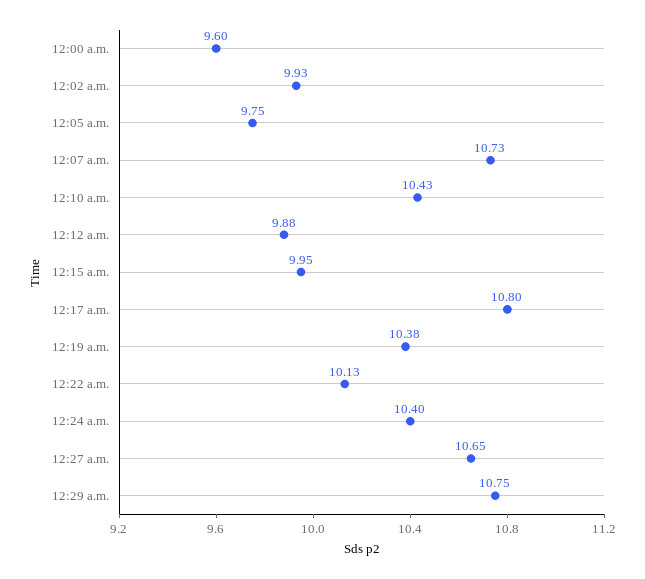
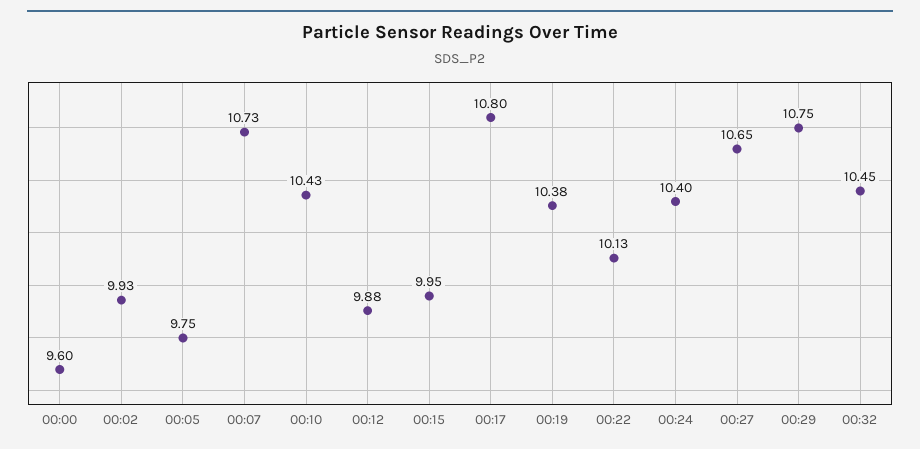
00:32: none -> 10.45

